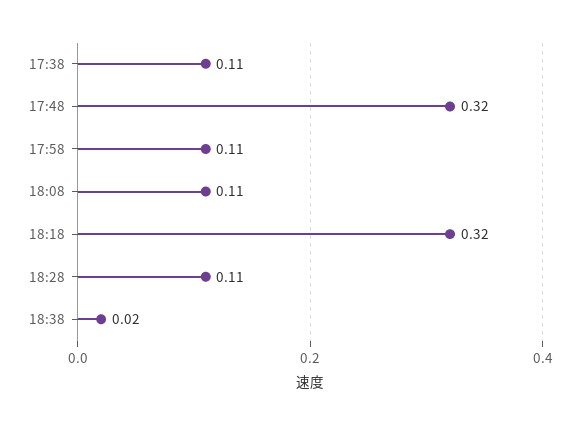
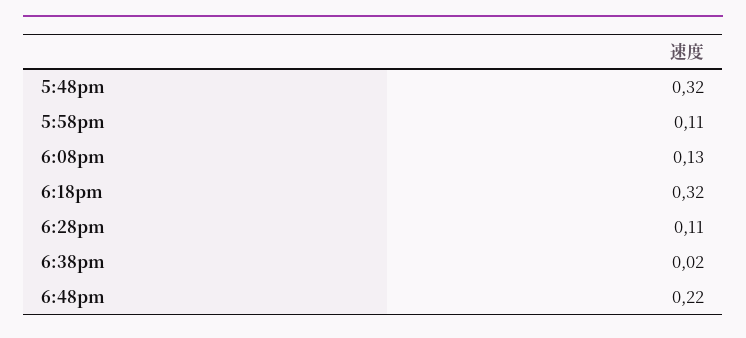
17:38: 0.11 -> none
18:08: 0.11 -> 0.13
6:48pm: none -> 0.22

